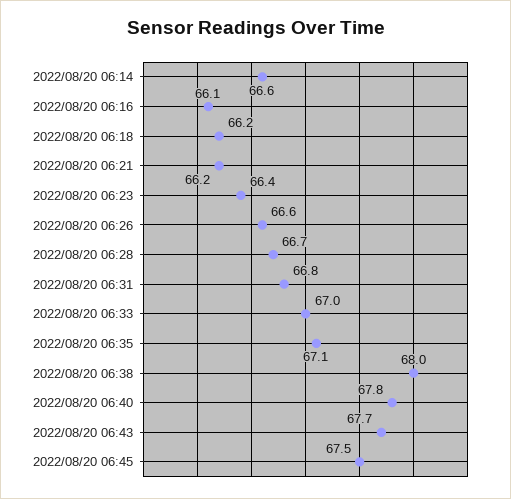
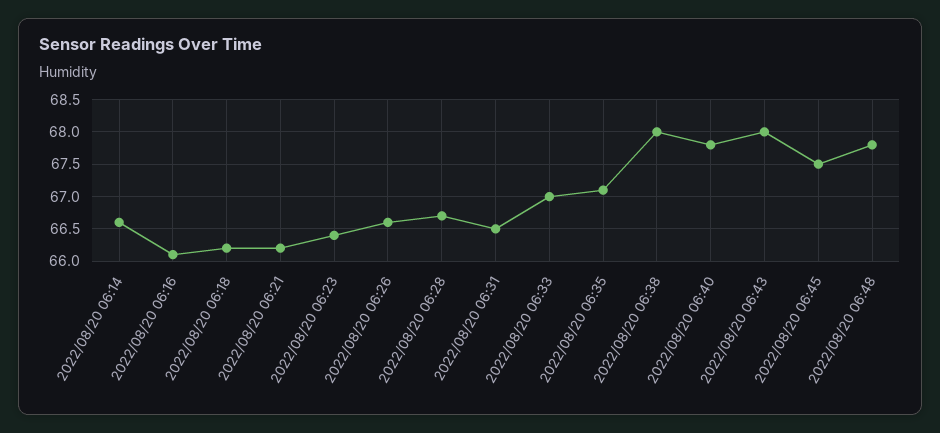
2022/08/20 06:31: 66.8 -> 66.5
2022/08/20 06:43: 67.7 -> 68
2022/08/20 06:48: none -> 67.8

